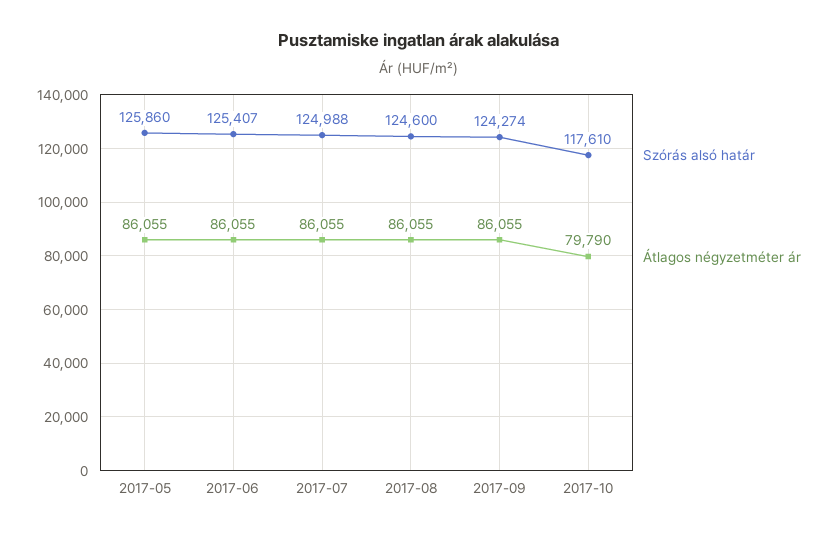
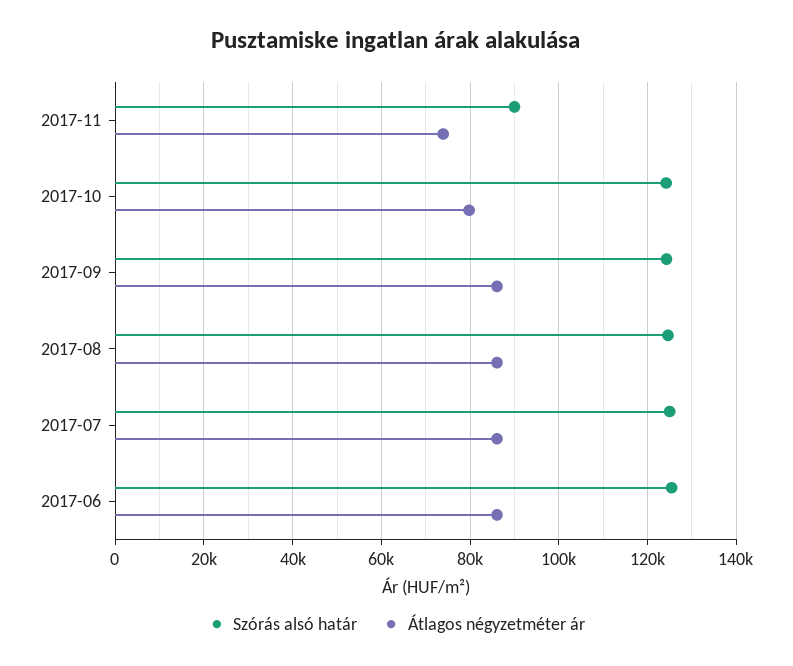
Szórás alsó határ, 2017-05: 125860 -> none
Átlagos négyzetméter ár, 2017-05: 86055 -> none
Szórás alsó határ, 2017-10: 117610 -> 124000
Szórás alsó határ, 2017-11: none -> 90000
Átlagos négyzetméter ár, 2017-11: none -> 74000

